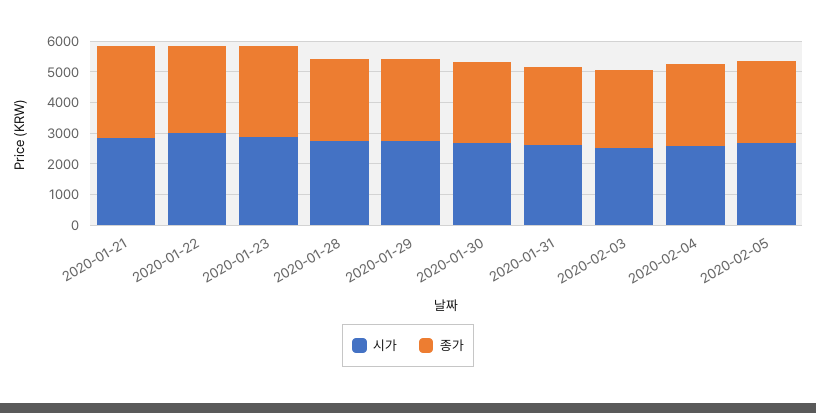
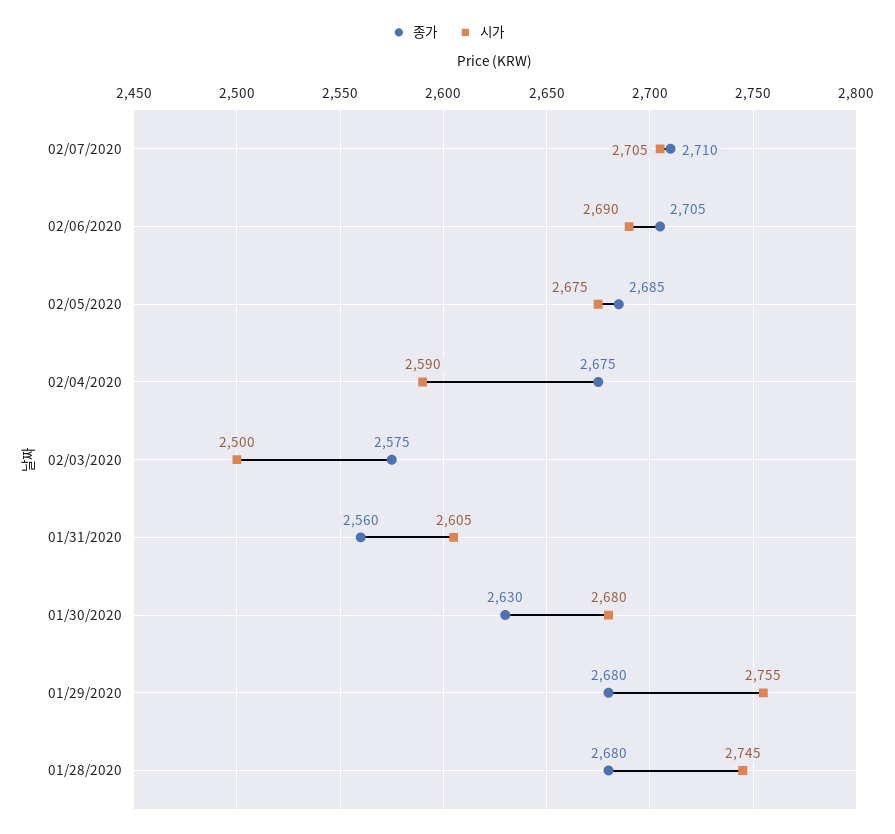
시가, 2020-01-21: 3000 -> none
종가, 2020-01-21: 3000 -> none
시가, 2020-01-22: 3000 -> none
종가, 2020-01-22: 3000 -> none
시가, 2020-01-23: 3000 -> none
종가, 2020-01-23: 3000 -> none
종가, 02/07/2020: none -> 2710
시가, 02/07/2020: none -> 2705
종가, 02/06/2020: none -> 2705
시가, 02/06/2020: none -> 2690

